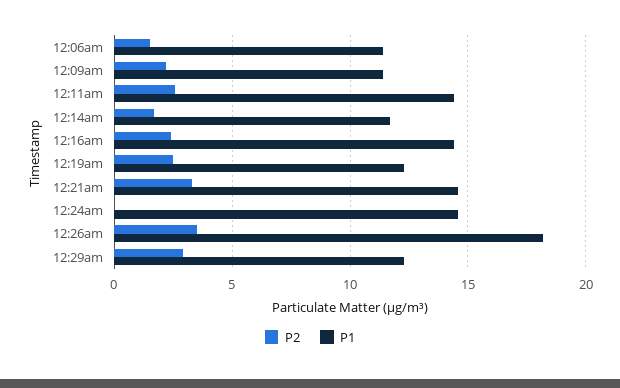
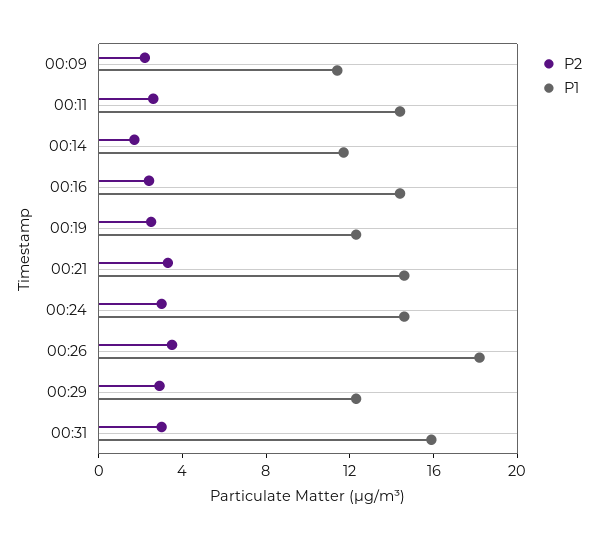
P2, 12:06am: 1.5 -> none
P1, 12:06am: 11.5 -> none
P2, 12:24am: 0 -> 3
P2, 00:31: none -> 3
P1, 00:31: none -> 16

